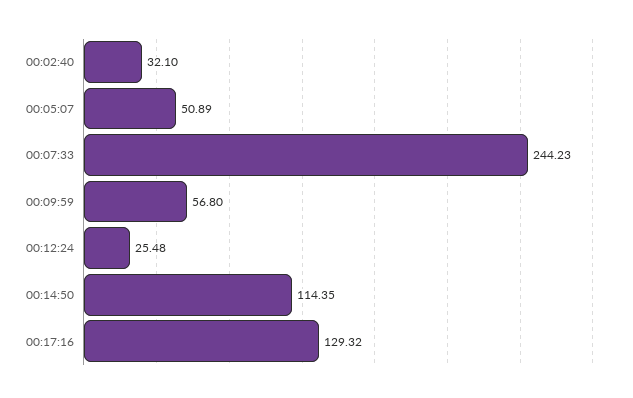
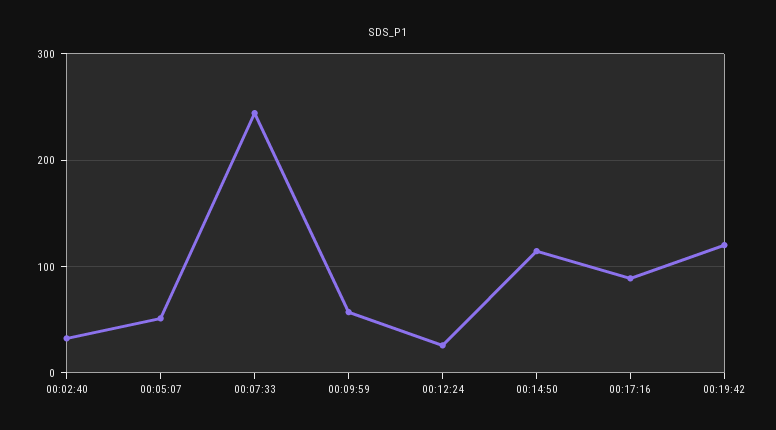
00:17:16: 129.32 -> 90
00:19:42: none -> 120

